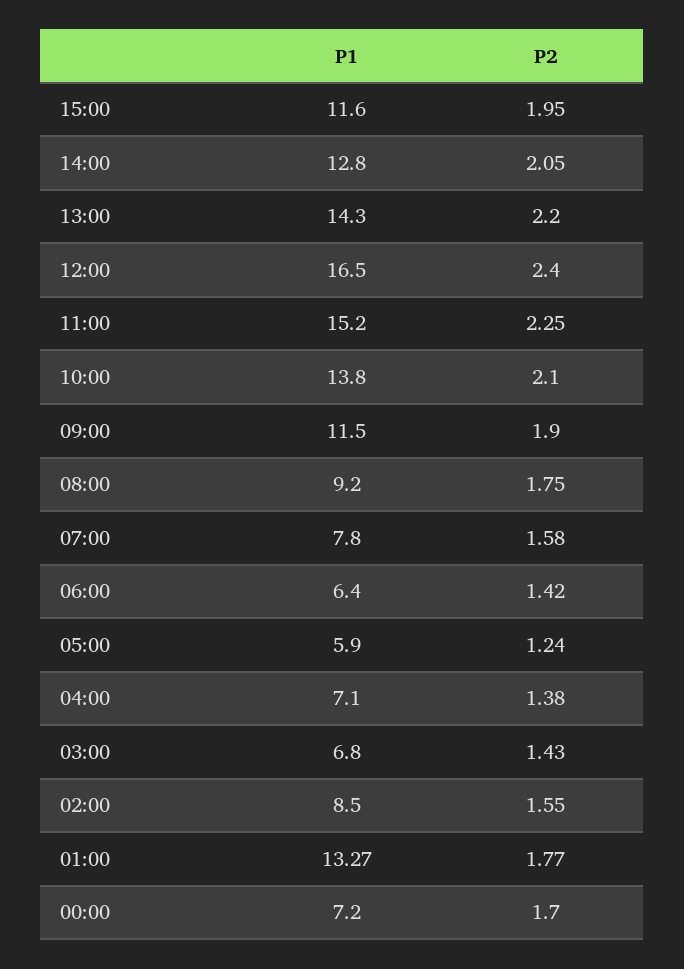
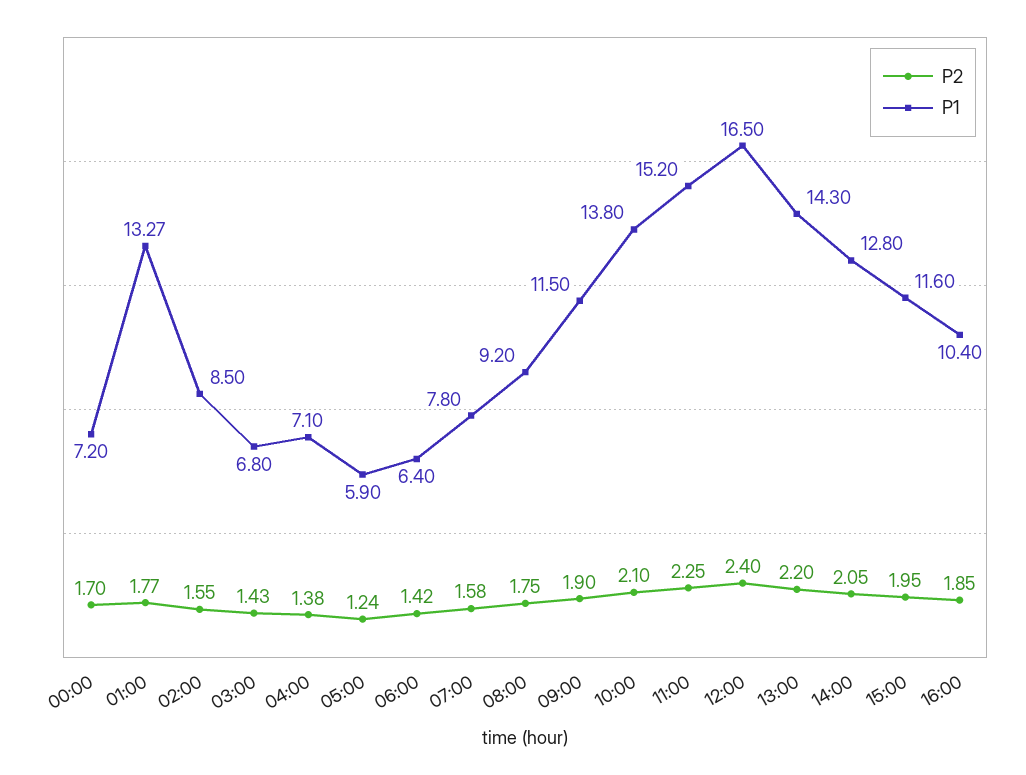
P2, 16:00: none -> 1.85
P1, 16:00: none -> 10.4

